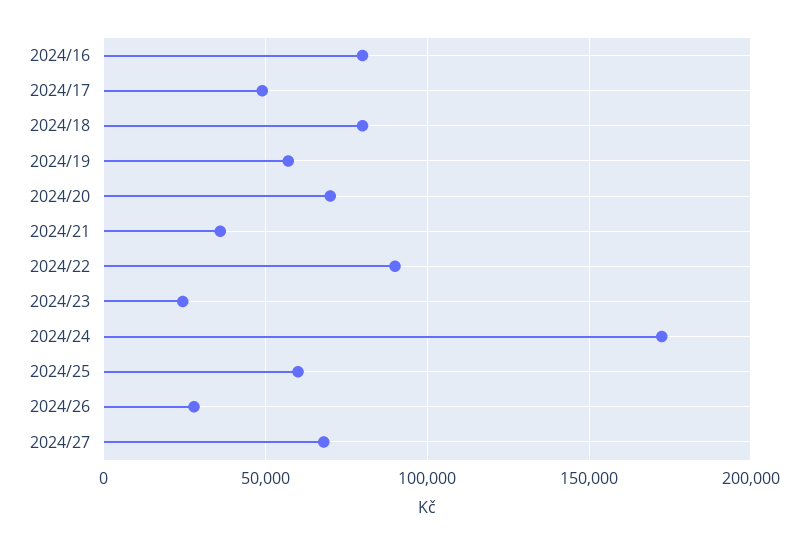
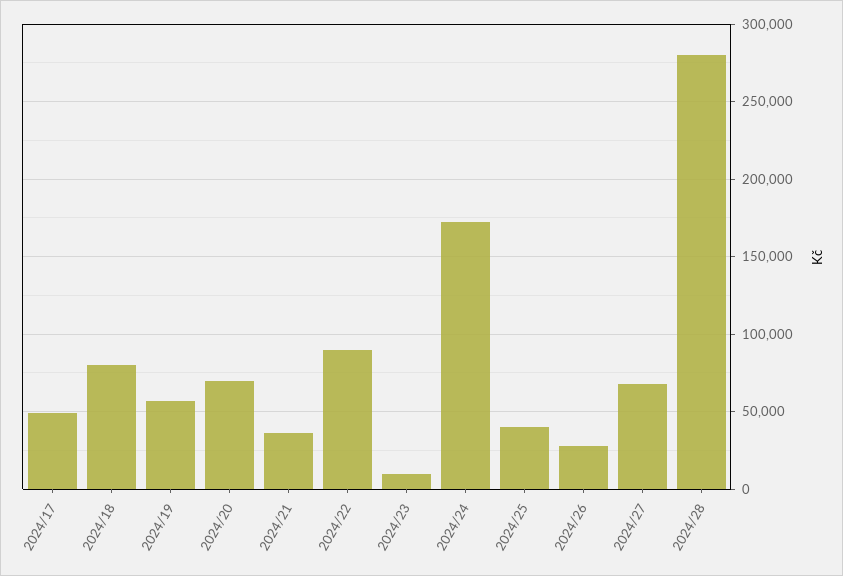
2024/16: 80000 -> none
2024/23: 25000 -> 10000
2024/25: 60000 -> 40000
2024/28: none -> 280000

